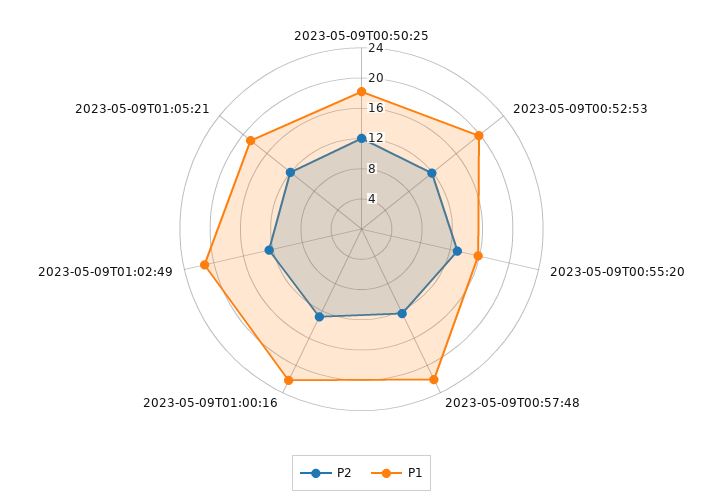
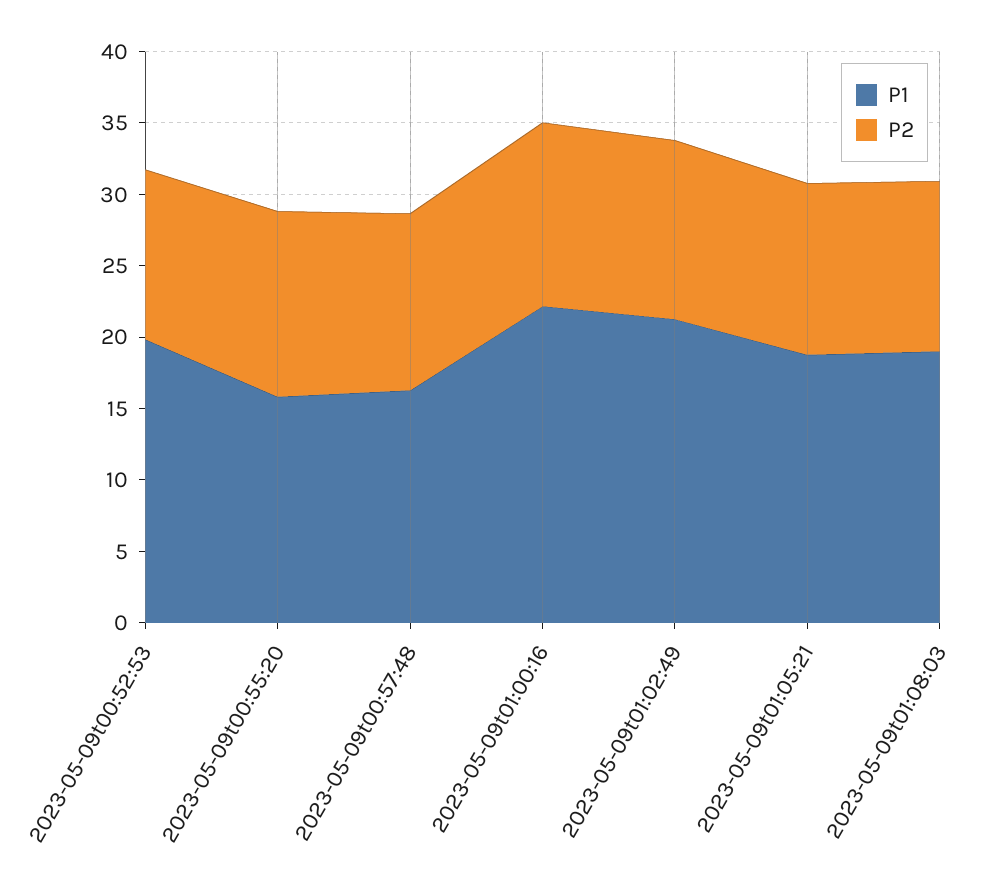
P2, 2023-05-09T00:50:25: 12 -> none
P1, 2023-05-09T00:50:25: 18 -> none
P1, 2023-05-09T00:57:48: 22 -> 16
P1, 2023-05-09t01:08:03: none -> 19
P2, 2023-05-09t01:08:03: none -> 12

